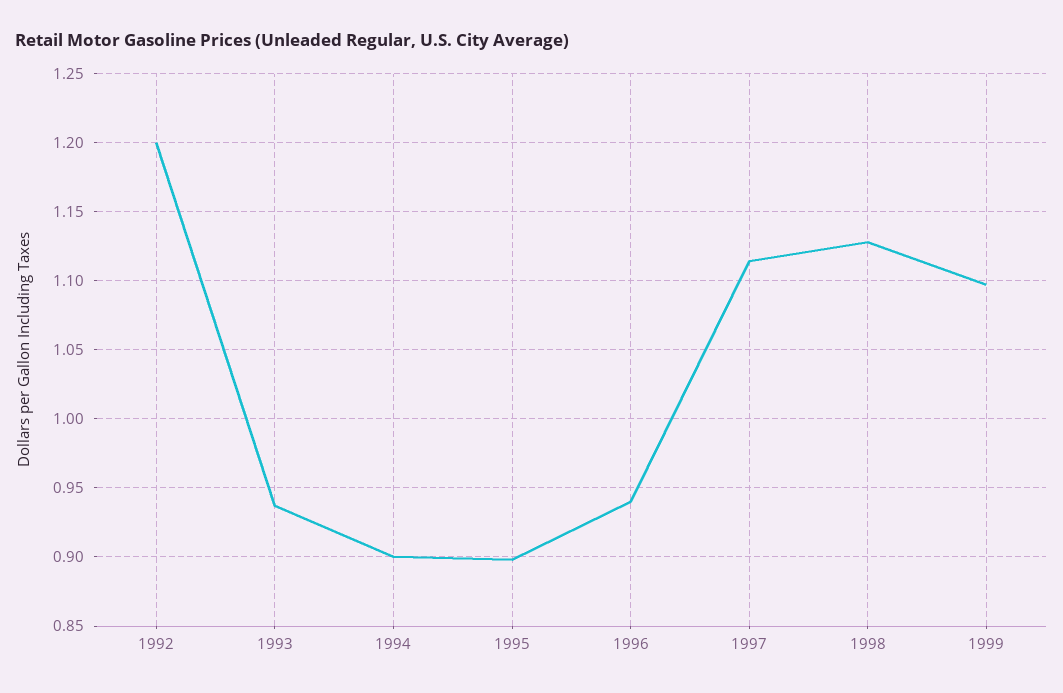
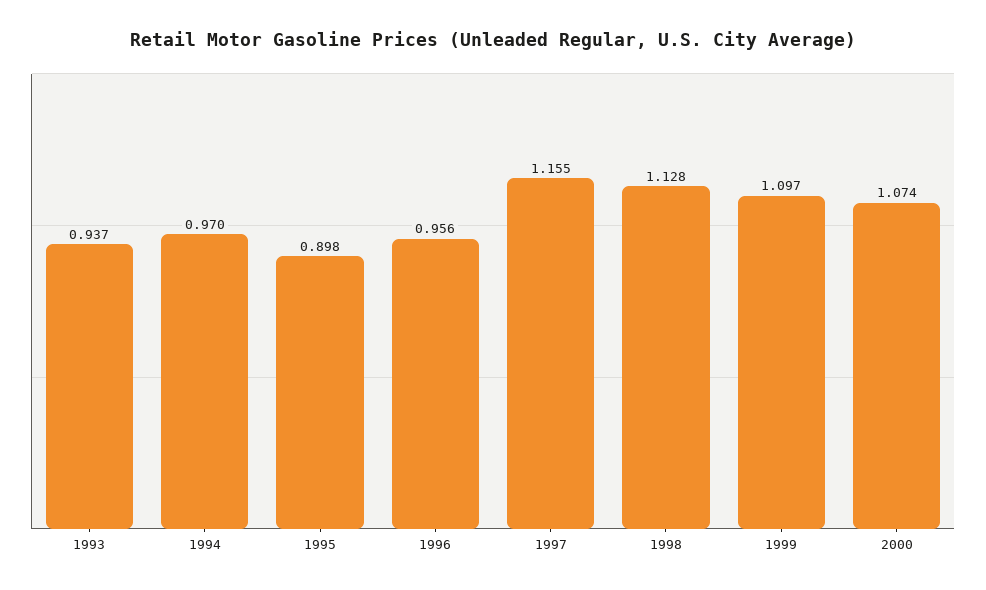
1992: 1.2 -> none
1994: 0.9 -> 0.97
1996: 0.94 -> 0.956
1997: 1.115 -> 1.155
2000: none -> 1.074

